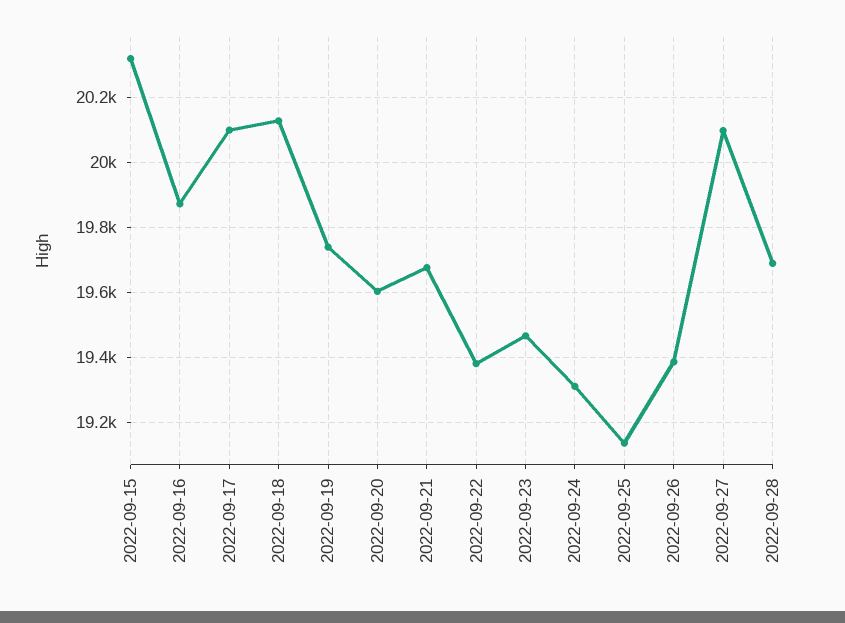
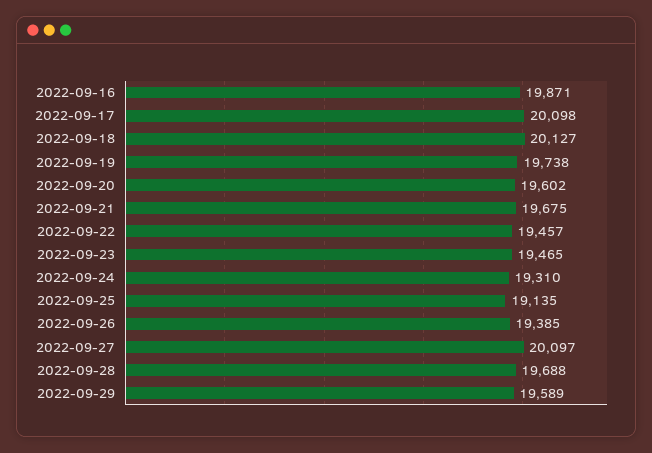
2022-09-15: 20320 -> none
2022-09-22: 19380 -> 19457
2022-09-29: none -> 19589

